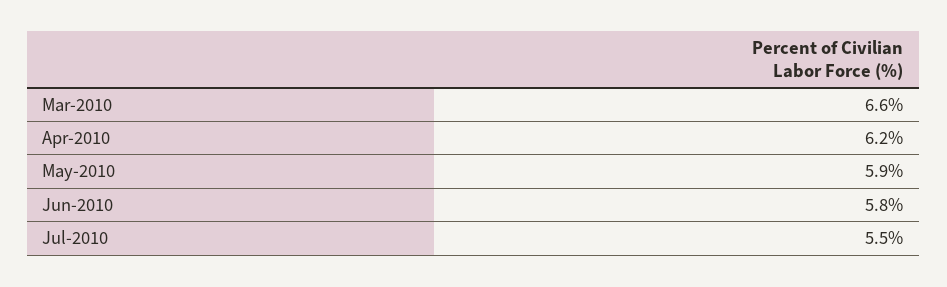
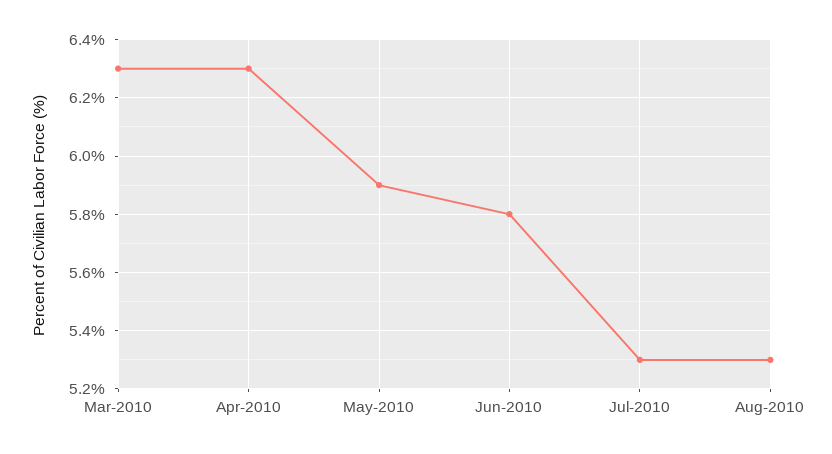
Mar-2010: 6.6 -> 6.3
Apr-2010: 6.2 -> 6.3
Jul-2010: 5.5 -> 5.3
Aug-2010: none -> 5.3

